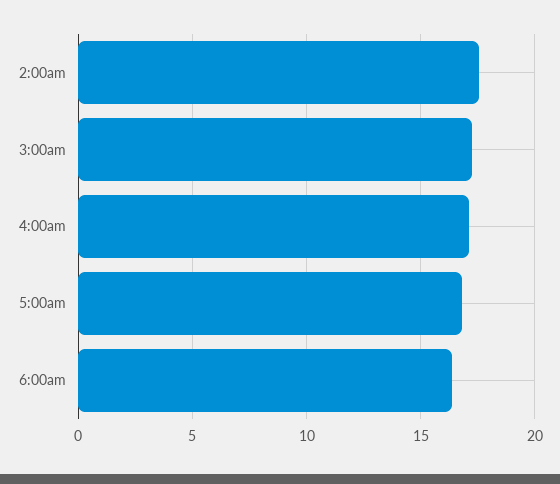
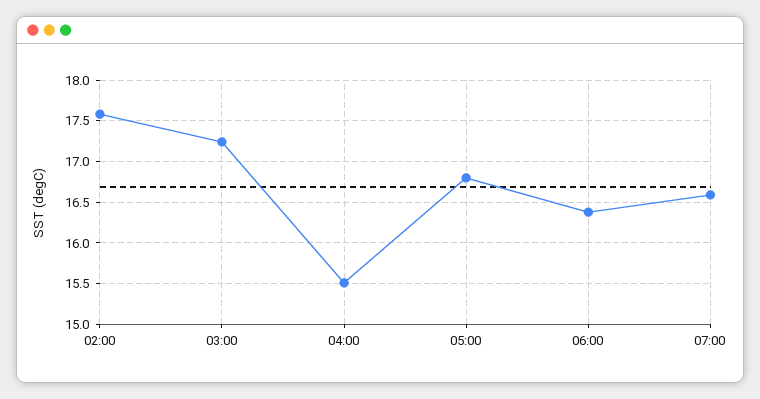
4:00am: 17 -> 15.5
07:00: none -> 16.6

